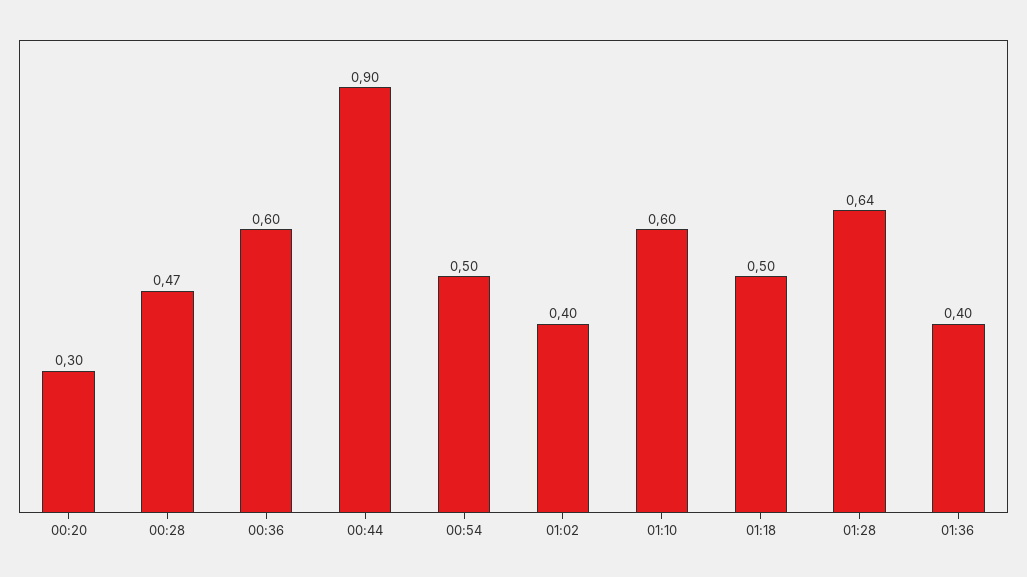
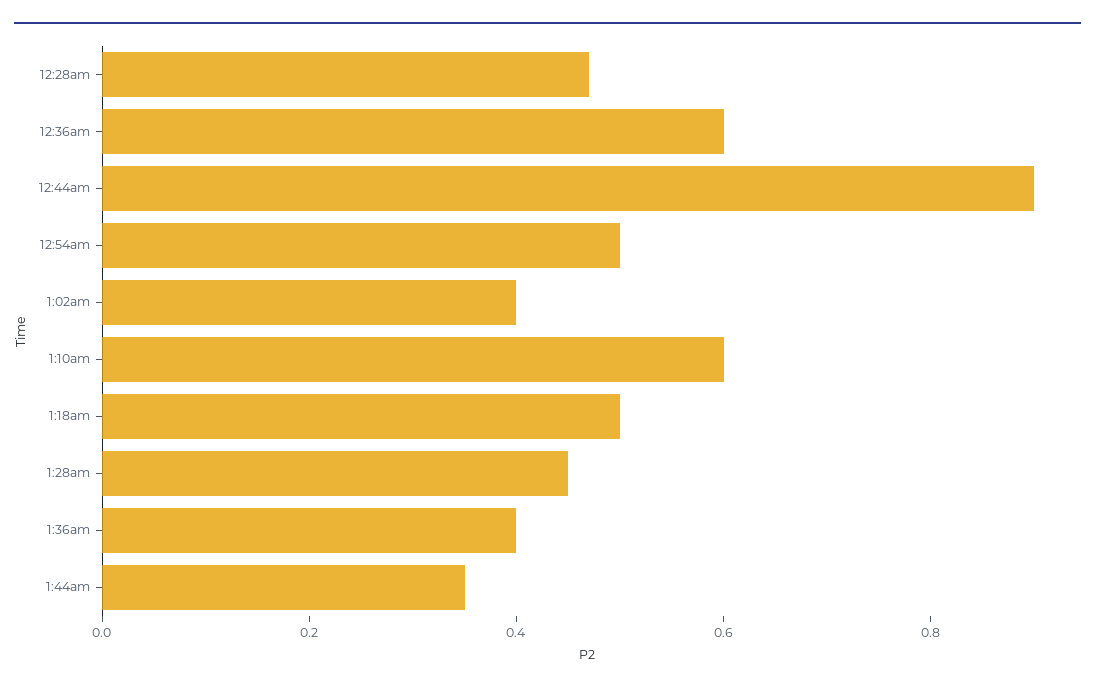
00:20: 0.3 -> none
01:28: 0.64 -> 0.45
1:44am: none -> 0.35

